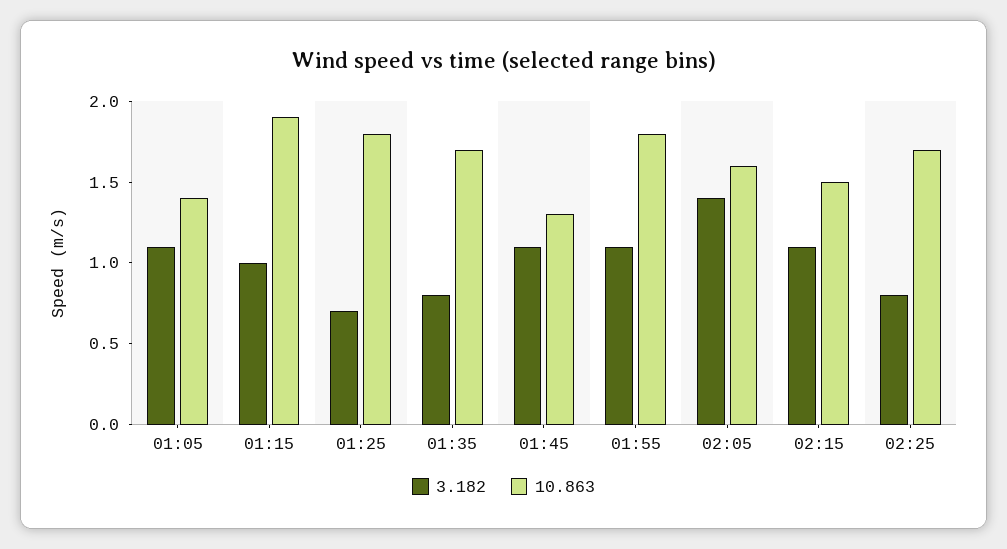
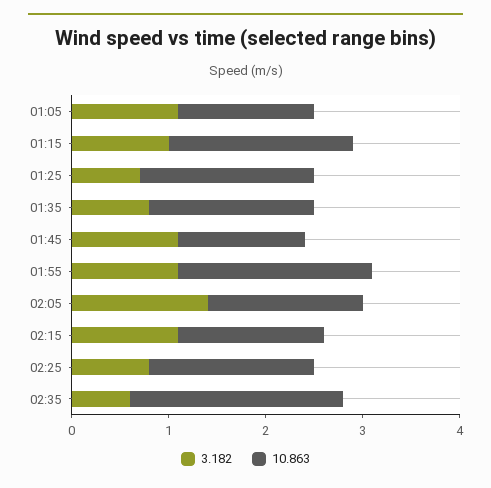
10.863, 01:55: 1.8 -> 2
3.182, 02:35: none -> 0.6
10.863, 02:35: none -> 2.2

